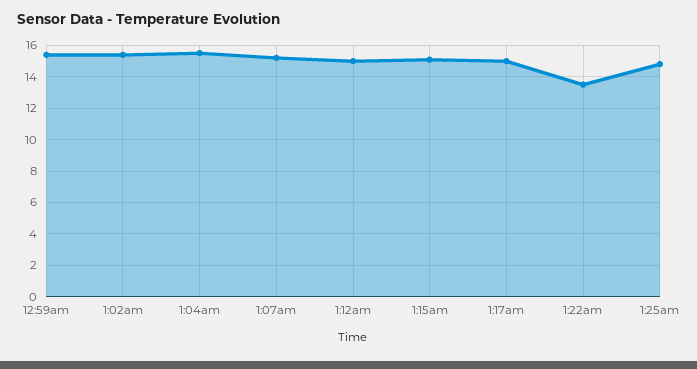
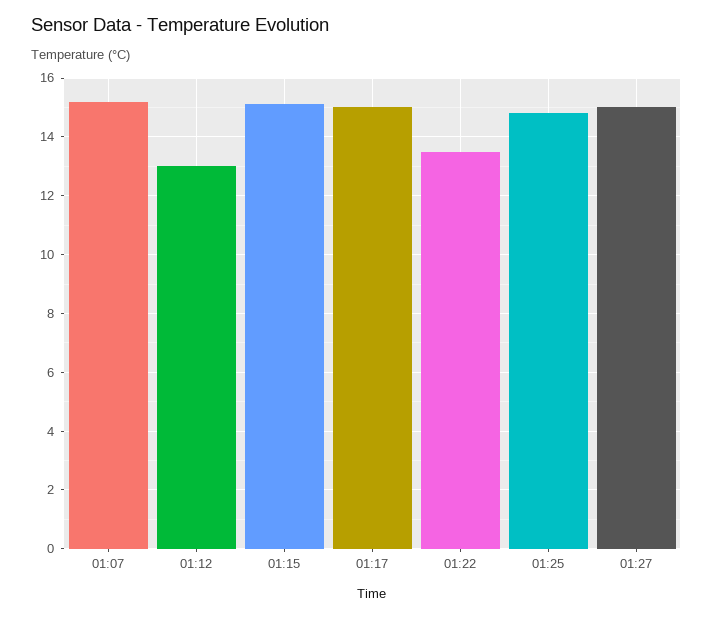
12:59am: 15.5 -> none
1:02am: 15.5 -> none
1:04am: 15.5 -> none
1:12am: 15 -> 13
01:27: none -> 15

